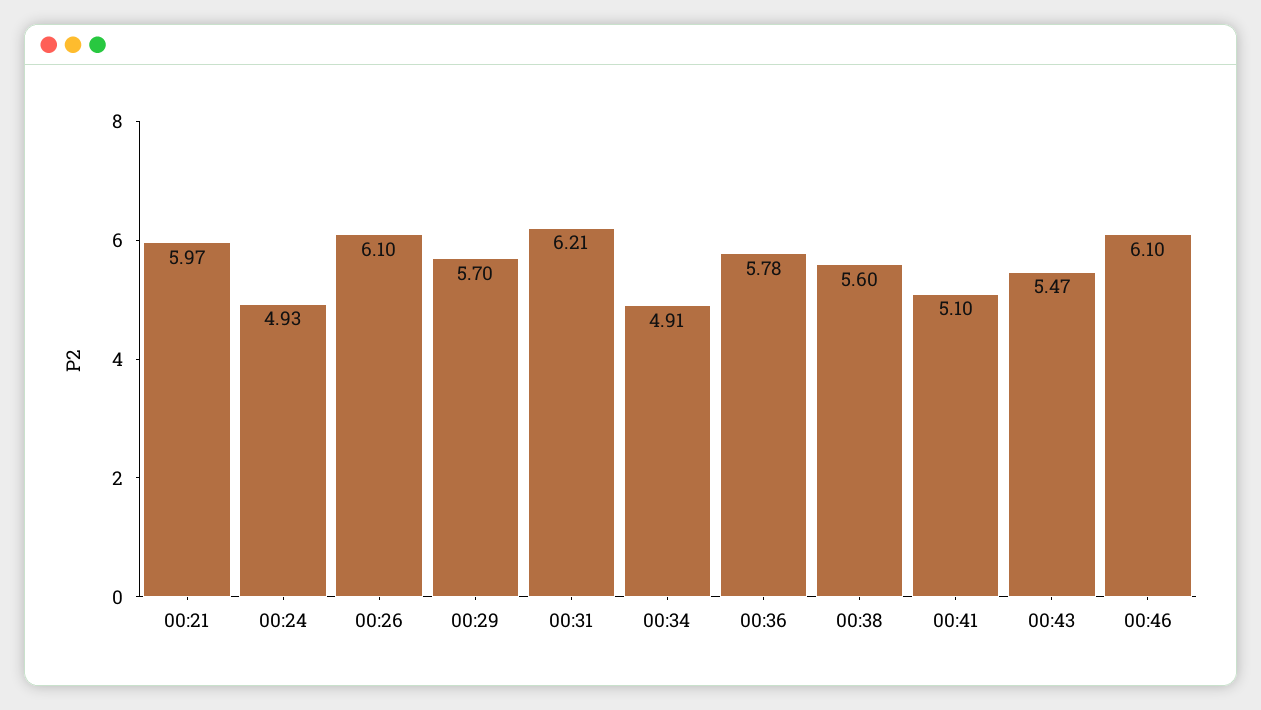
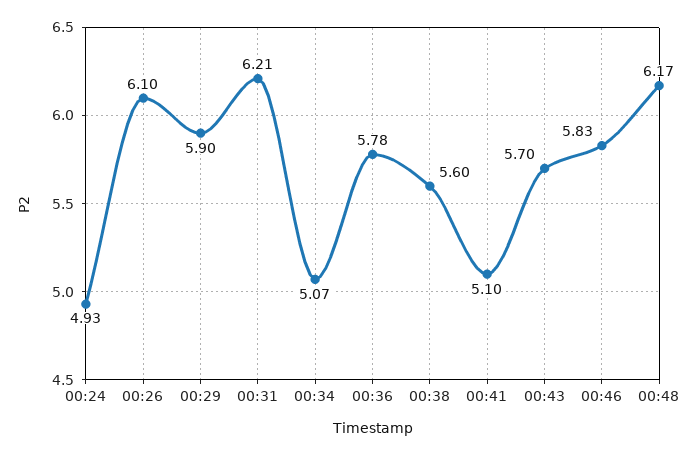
00:21: 5.97 -> none
00:29: 5.7 -> 5.9
00:34: 4.91 -> 5.07
00:43: 5.47 -> 5.7
00:46: 6.1 -> 5.83
00:48: none -> 6.17

